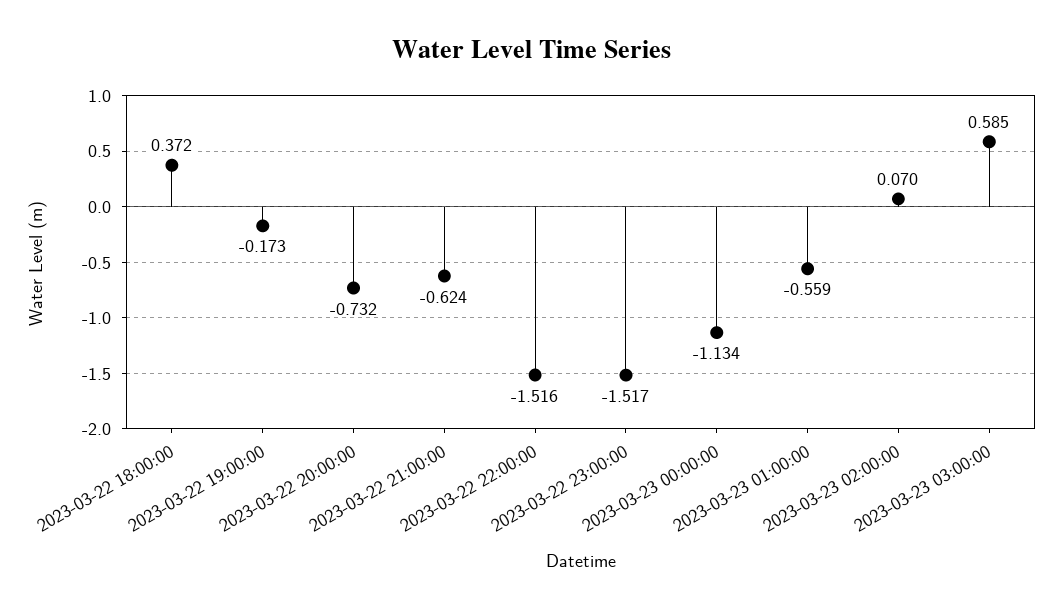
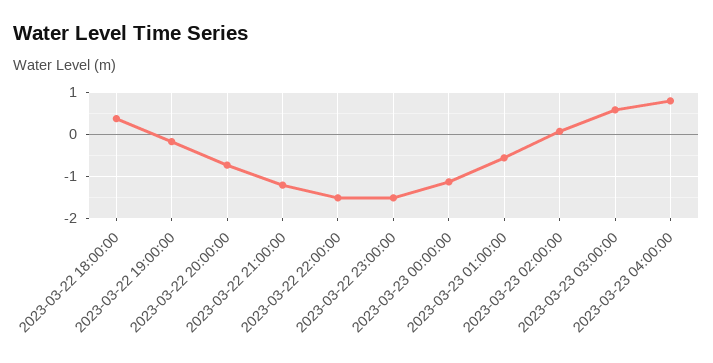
2023-03-22 21:00:00: -0.624 -> -1.2
2023-03-23 04:00:00: none -> 0.8

